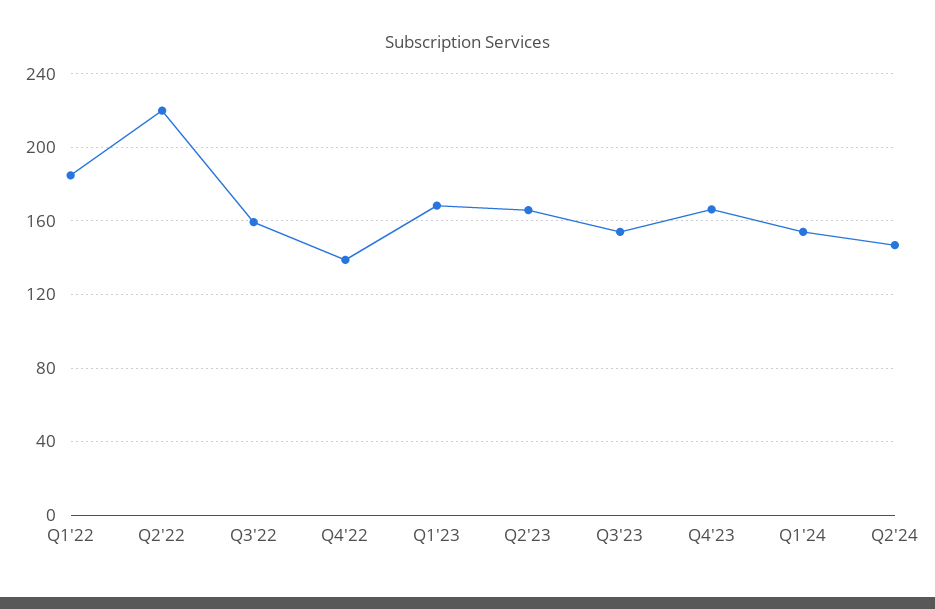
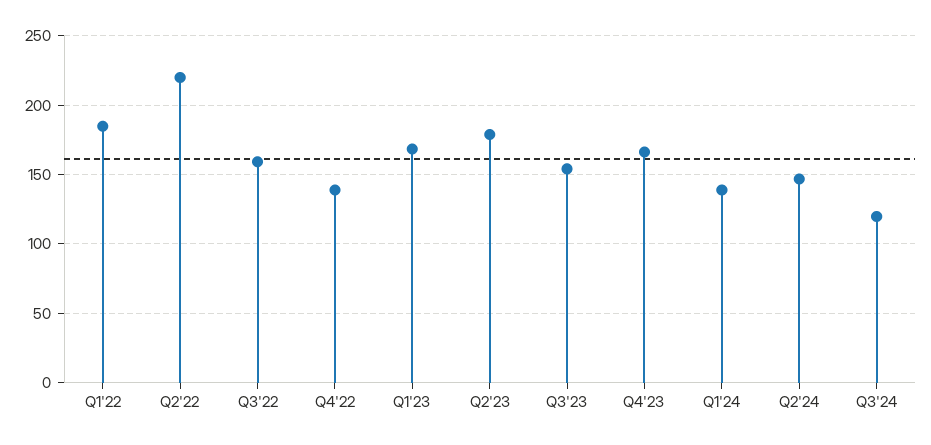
Q2'23: 165 -> 180
Q1'24: 155 -> 140
Q3'24: none -> 120

